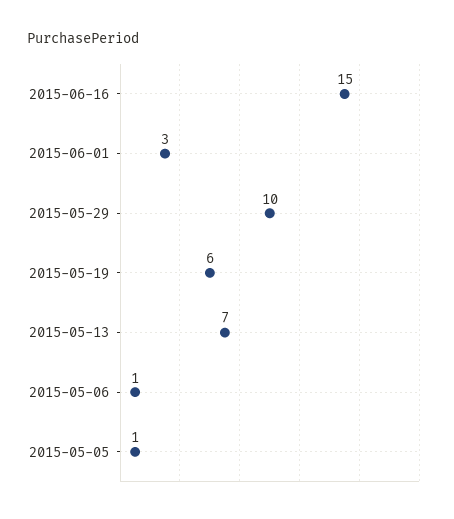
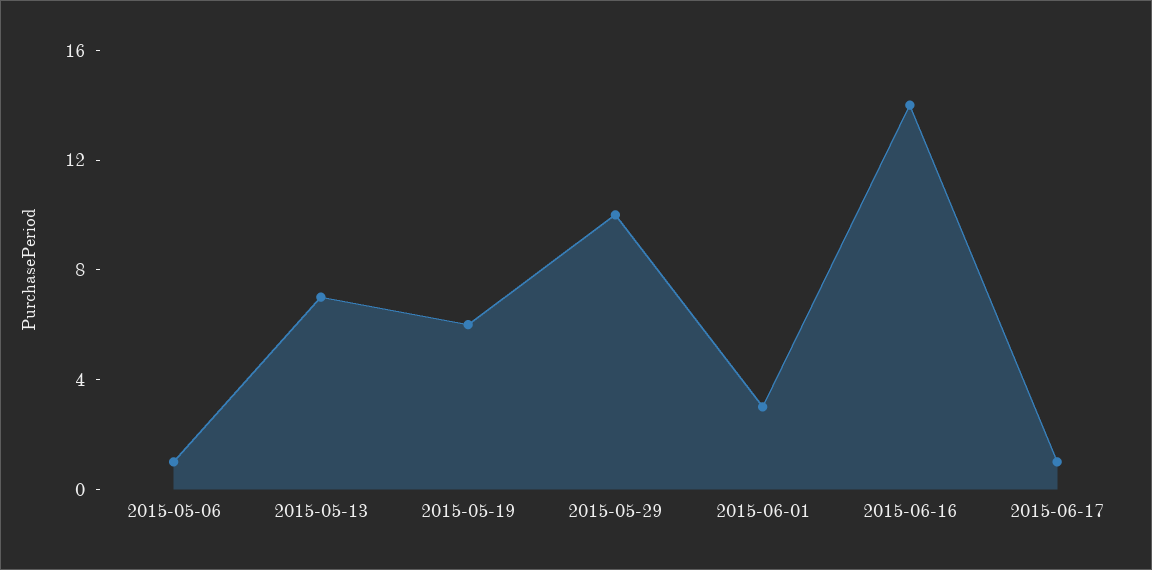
2015-06-16: 15 -> 14
2015-05-05: 1 -> none
2015-06-17: none -> 1

